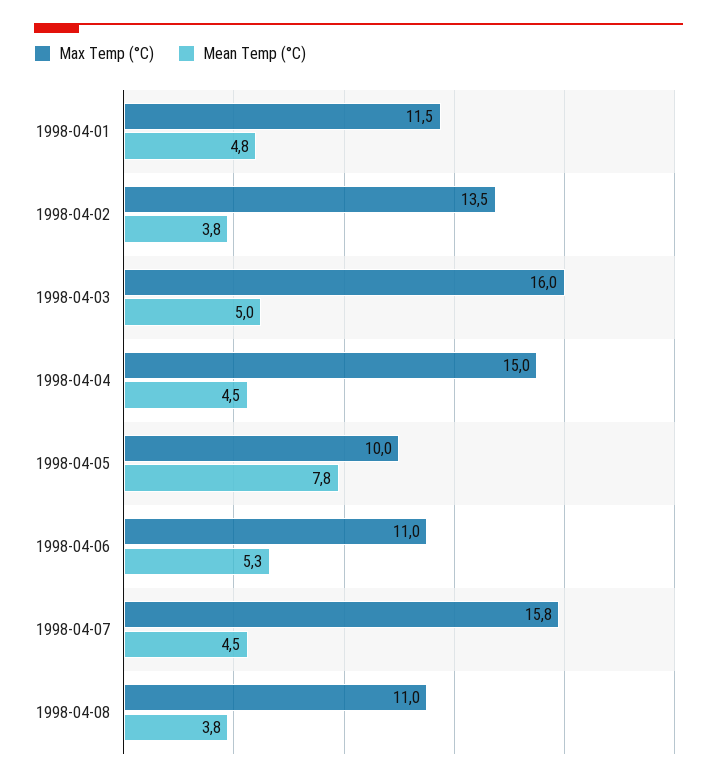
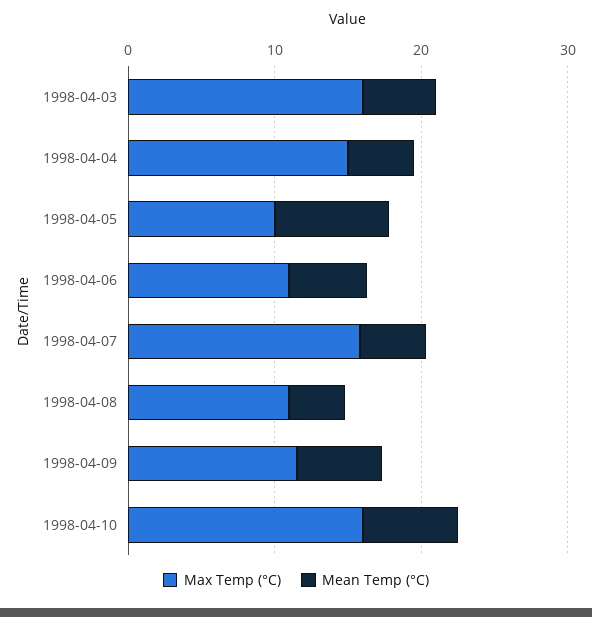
Max Temp (°C), 1998-04-01: 11.5 -> none
Mean Temp (°C), 1998-04-01: 4.8 -> none
Max Temp (°C), 1998-04-02: 13.5 -> none
Mean Temp (°C), 1998-04-02: 3.8 -> none
Max Temp (°C), 1998-04-09: none -> 12
Mean Temp (°C), 1998-04-09: none -> 6
Max Temp (°C), 1998-04-10: none -> 16
Mean Temp (°C), 1998-04-10: none -> 6

